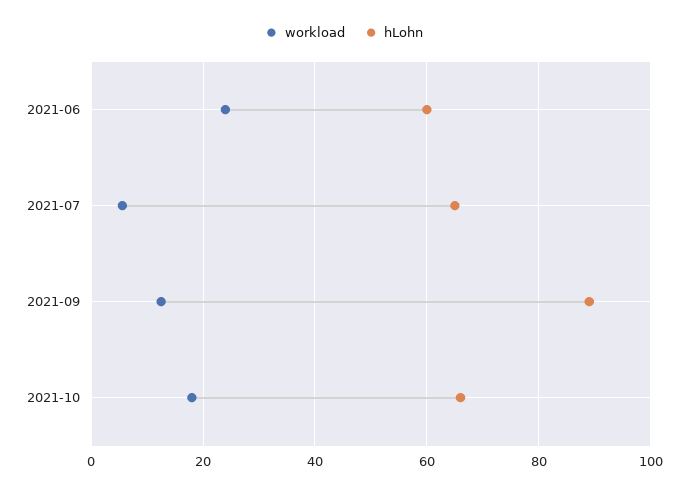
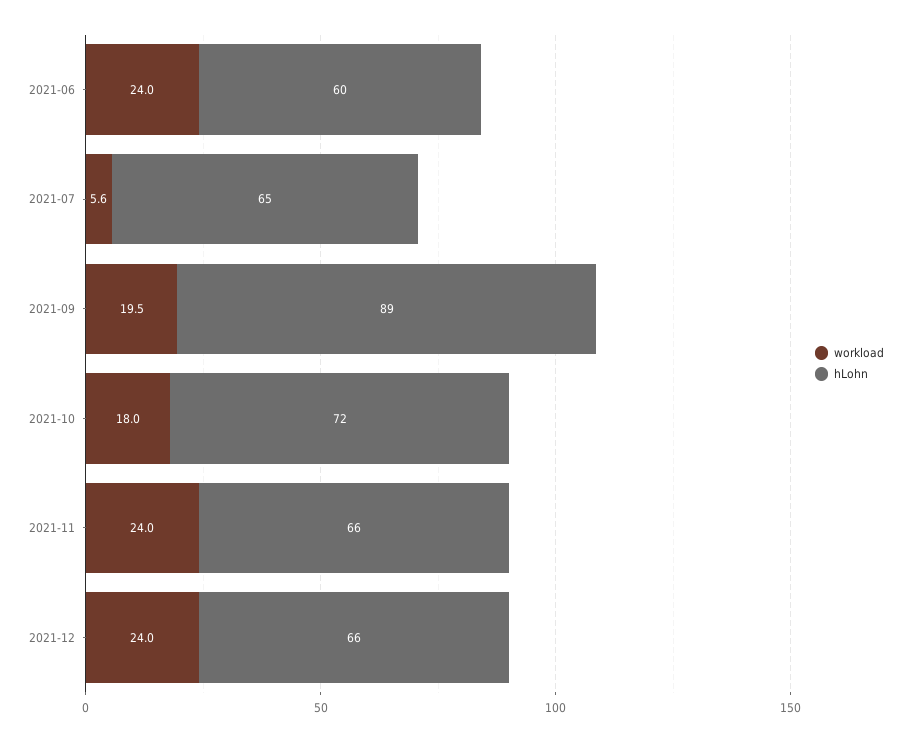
workload, 2021-09: 12 -> 19.5
hLohn, 2021-10: 66 -> 72
workload, 2021-11: none -> 24
hLohn, 2021-11: none -> 66
workload, 2021-12: none -> 24
hLohn, 2021-12: none -> 66

